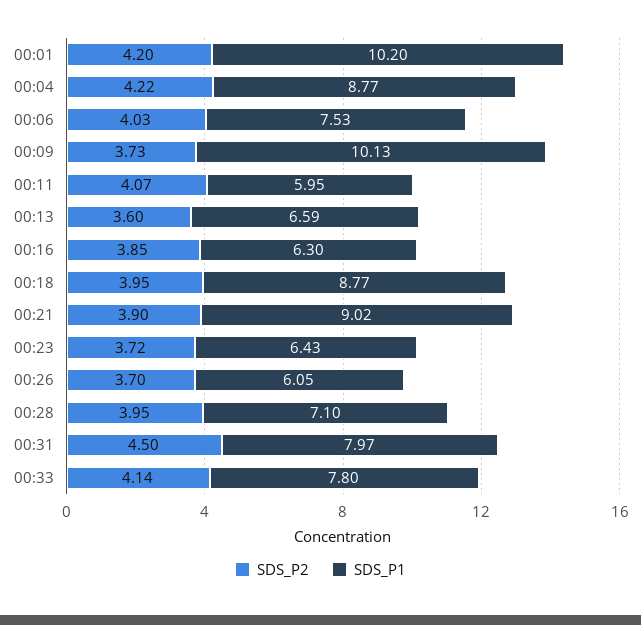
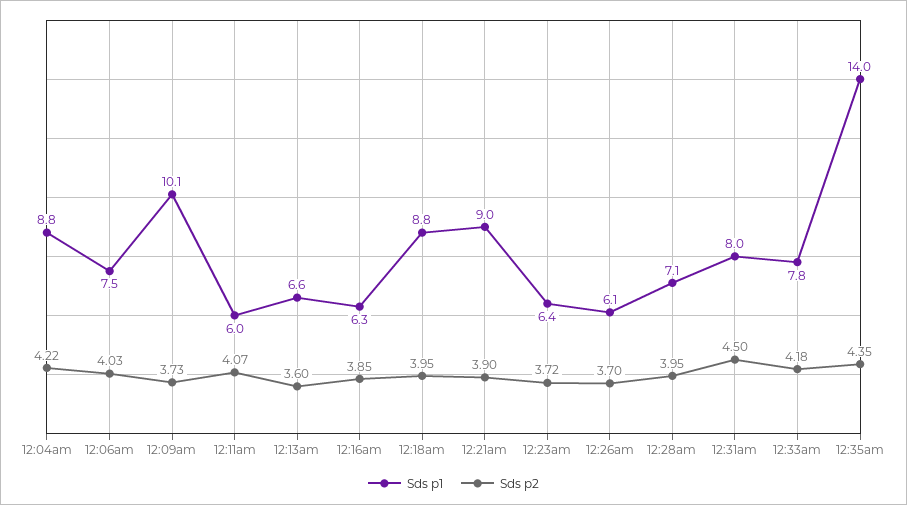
SDS_P2, 00:01: 4.2 -> none
SDS_P1, 00:01: 10.2 -> none
SDS_P2, 00:33: 4.14 -> 4.18
SDS_P1, 12:35am: none -> 14
SDS_P2, 12:35am: none -> 4.35

